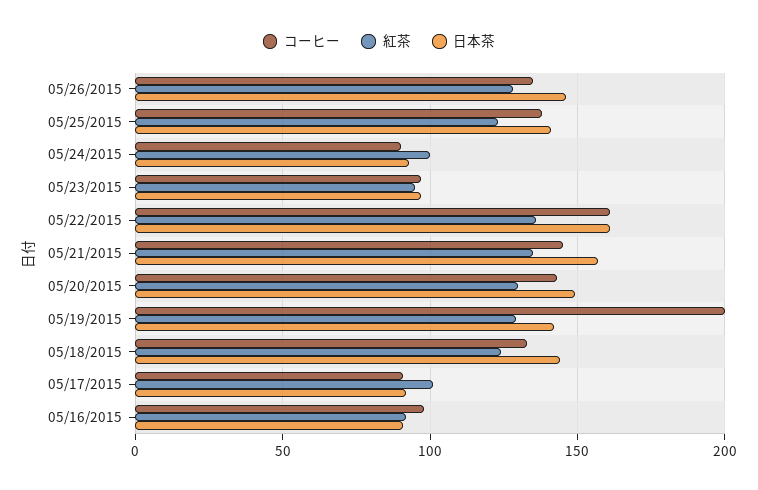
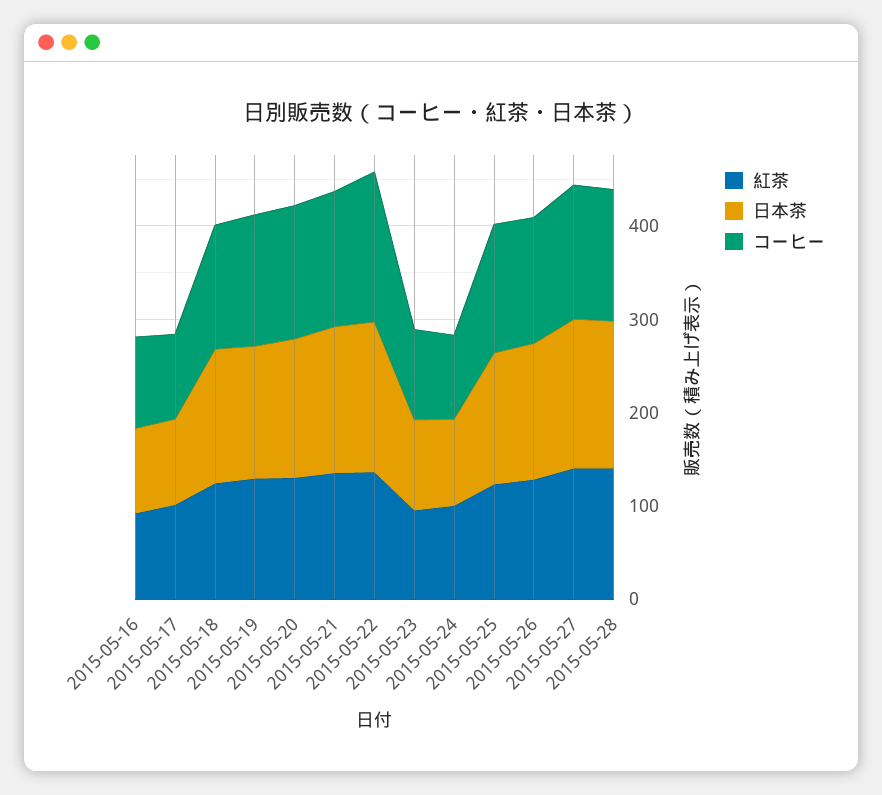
コーヒー, 05/19/2015: 200 -> 140
紅茶, 2015-05-27: none -> 140
日本茶, 2015-05-27: none -> 160
コーヒー, 2015-05-27: none -> 140
紅茶, 2015-05-28: none -> 140
日本茶, 2015-05-28: none -> 160
コーヒー, 2015-05-28: none -> 140

